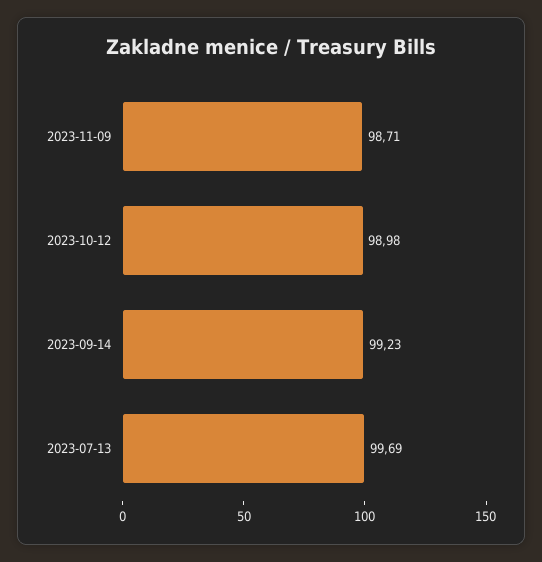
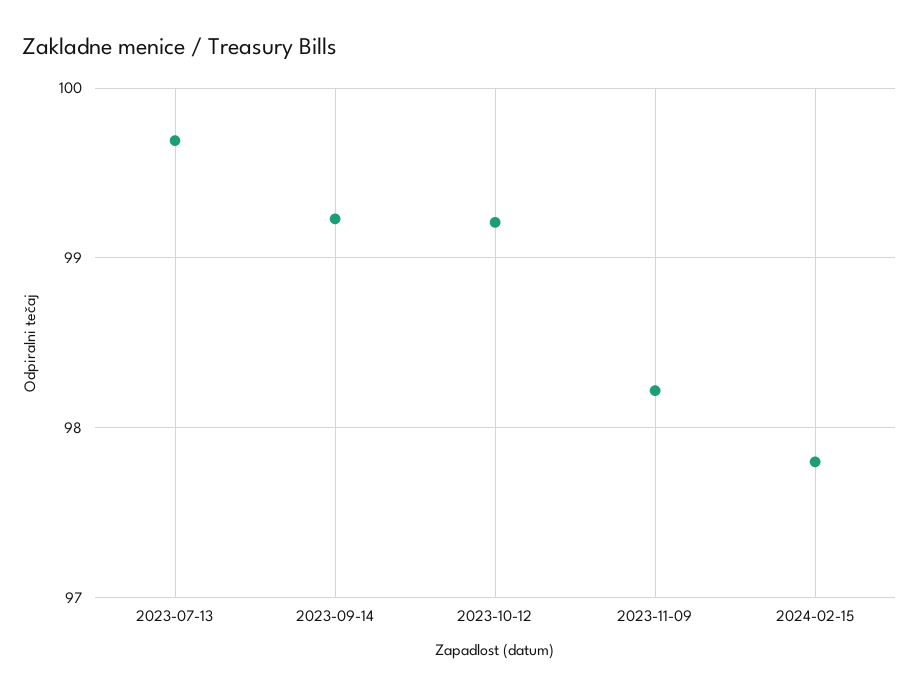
2023-11-09: 98.71 -> 98.2
2023-10-12: 98.98 -> 99.2
2024-02-15: none -> 97.8

